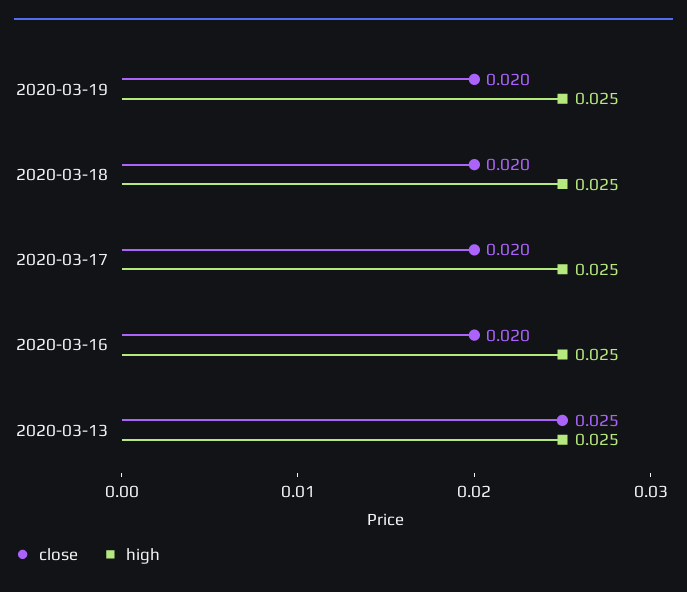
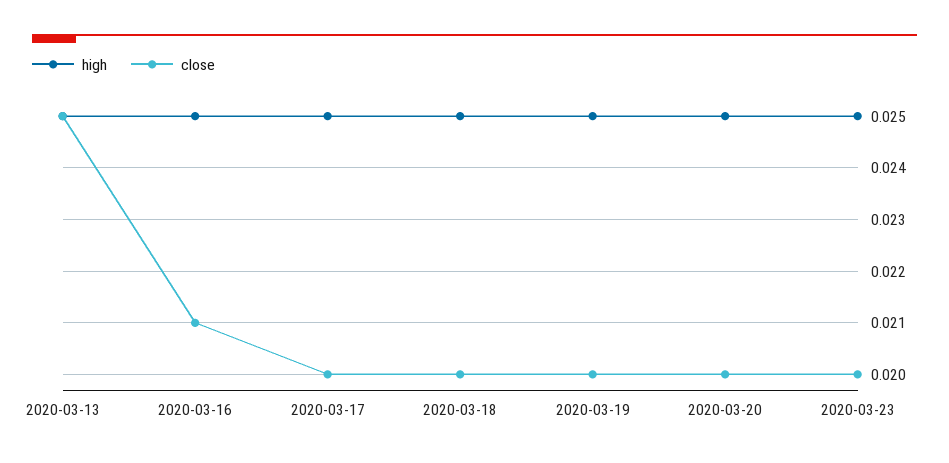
close, 2020-03-16: 0.02 -> 0.021
high, 2020-03-20: none -> 0.025
close, 2020-03-20: none -> 0.02
high, 2020-03-23: none -> 0.025
close, 2020-03-23: none -> 0.02

